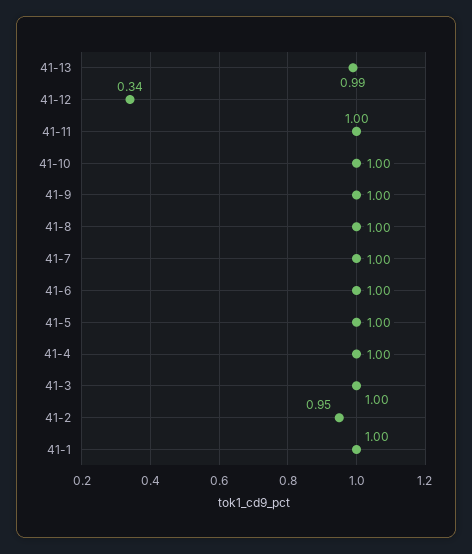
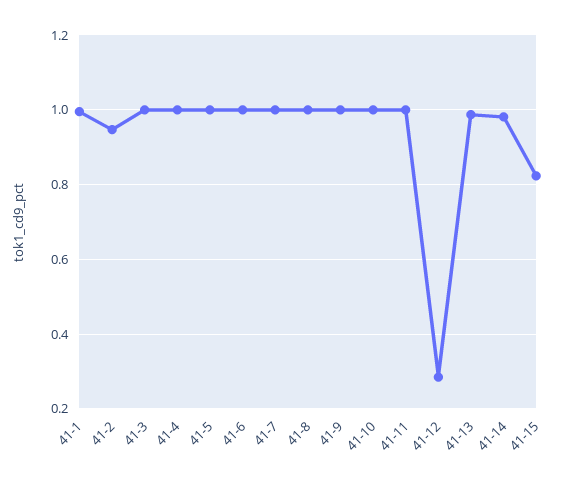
41-12: 0.34 -> 0.28
41-14: none -> 0.98
41-15: none -> 0.82

